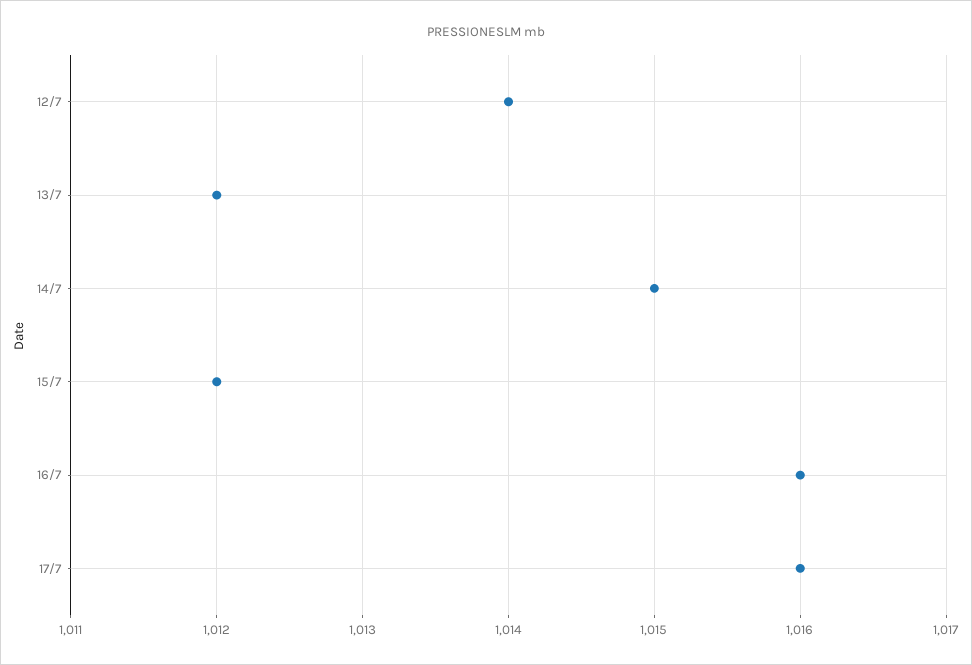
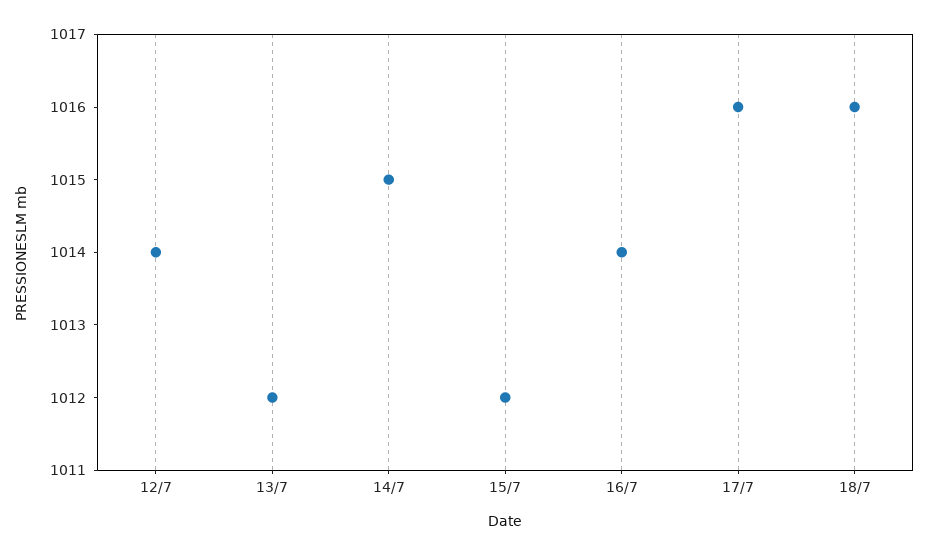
16/7: 1016 -> 1014
18/7: none -> 1016

